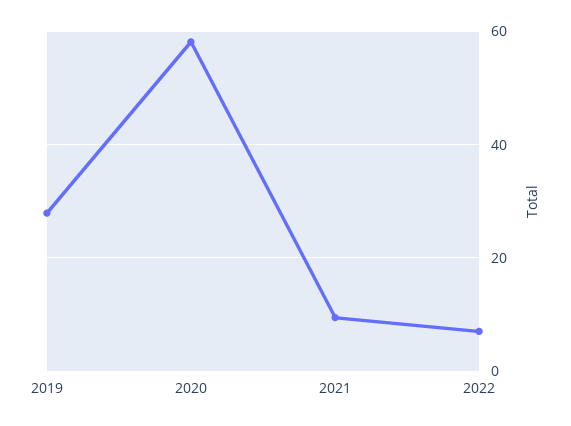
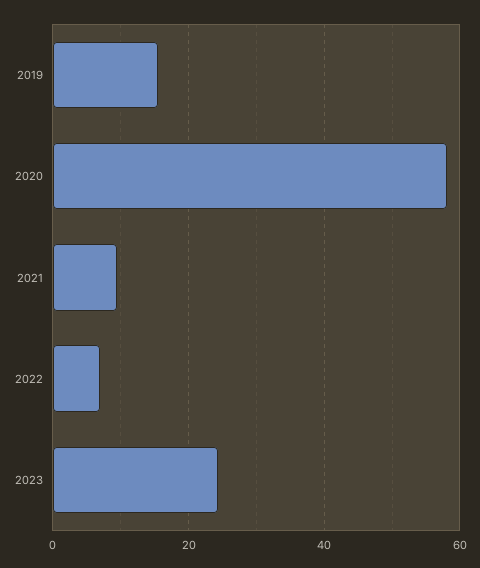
2019: 28 -> 16
2023: none -> 24

